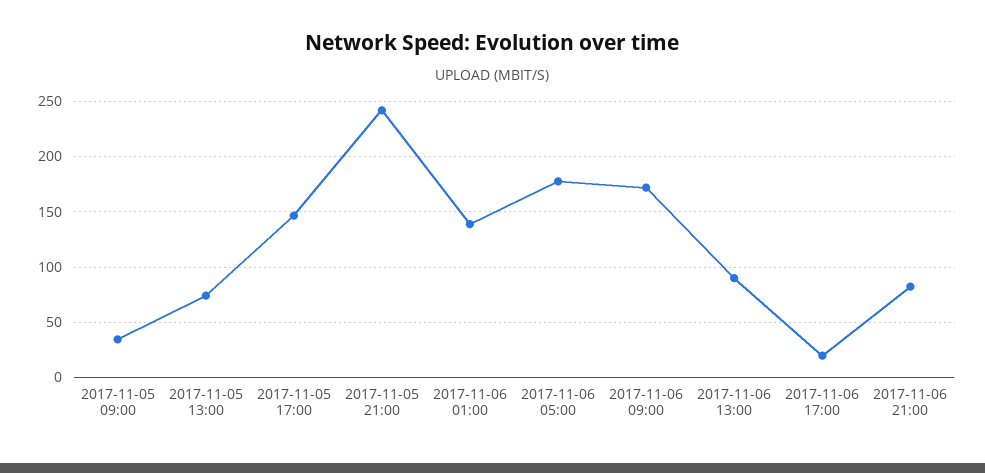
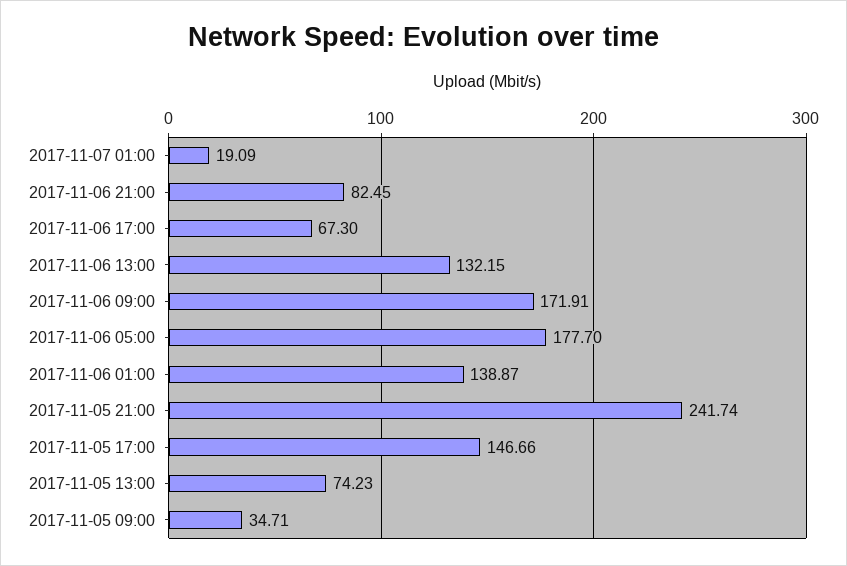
2017-11-06 13:00: 90 -> 132.15
2017-11-06 17:00: 20 -> 67.3
2017-11-07 01:00: none -> 19.09

